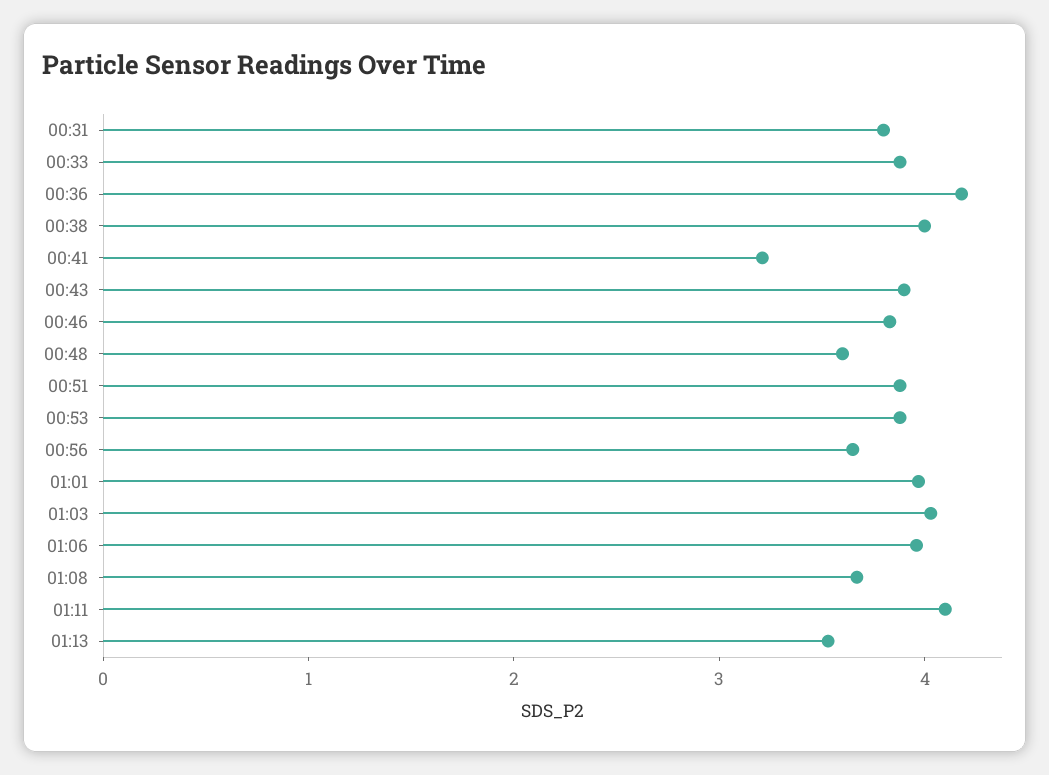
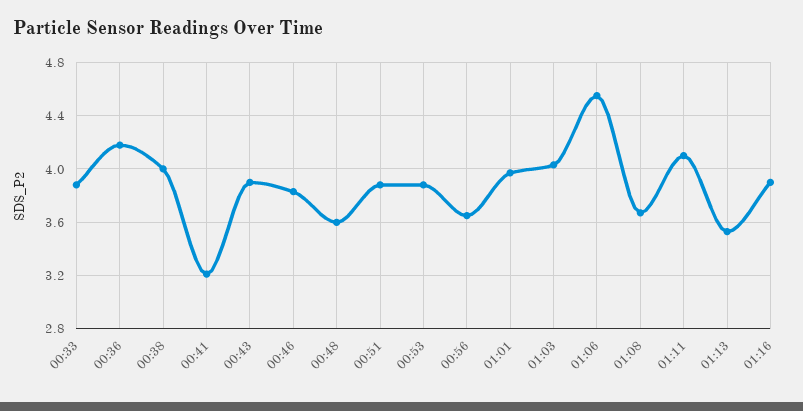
00:31: 3.8 -> none
01:06: 4 -> 4.55
01:16: none -> 3.9

